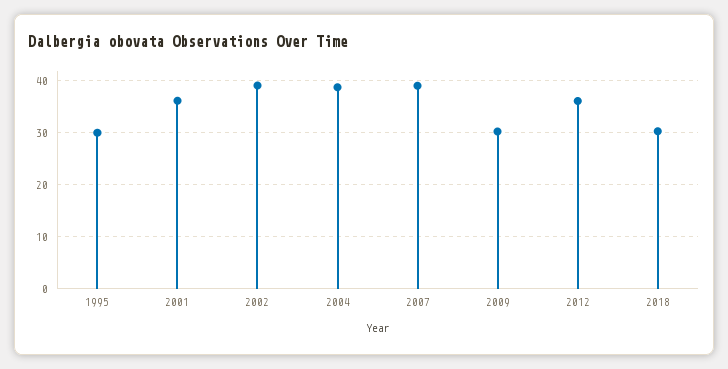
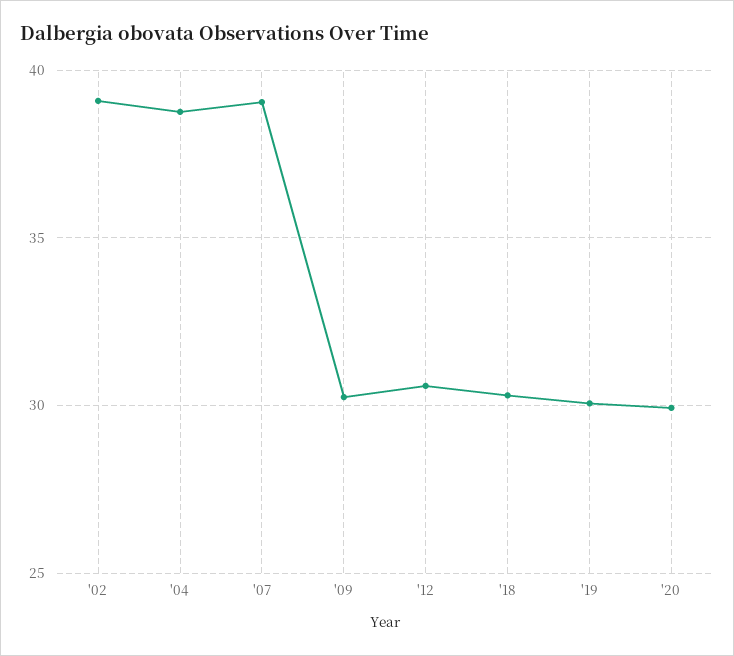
1995: 30 -> none
2001: 36 -> none
2012: 36 -> 30.5
'19: none -> 30
'20: none -> 30

